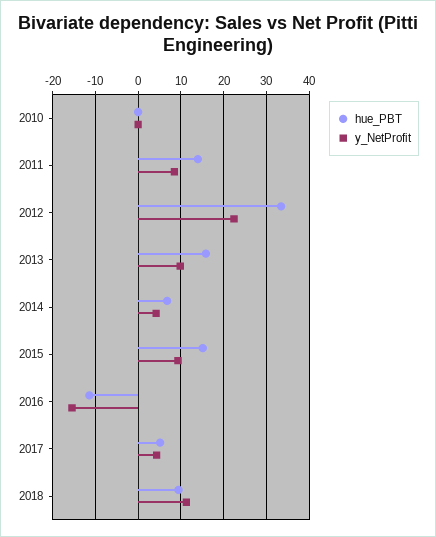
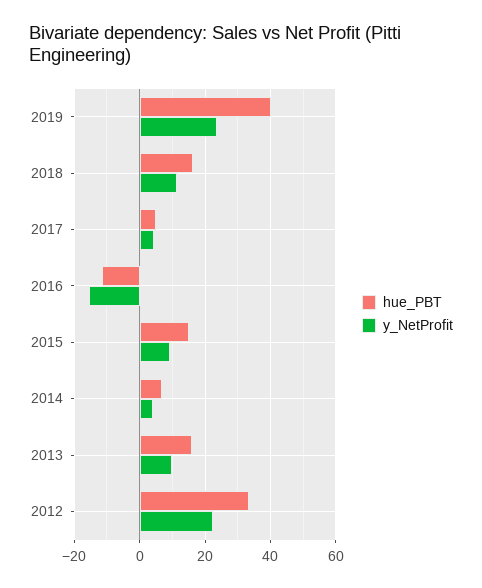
hue_PBT, 2010: 0 -> none
y_NetProfit, 2010: 0 -> none
hue_PBT, 2011: 14 -> none
y_NetProfit, 2011: 8 -> none
hue_PBT, 2018: 10 -> 16
hue_PBT, 2019: none -> 40
y_NetProfit, 2019: none -> 24

